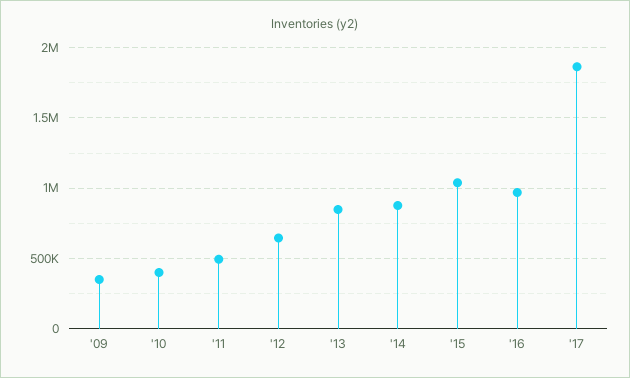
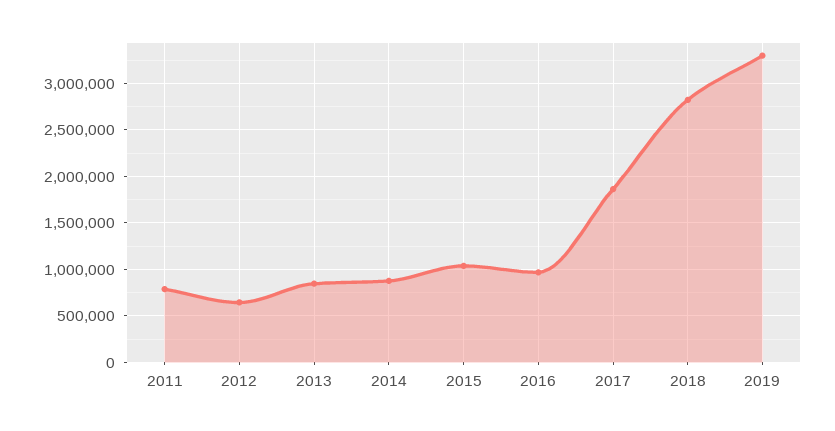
'09: 350000 -> none
'10: 400000 -> none
'11: 500000 -> 800000
2018: none -> 2800000
2019: none -> 3300000

